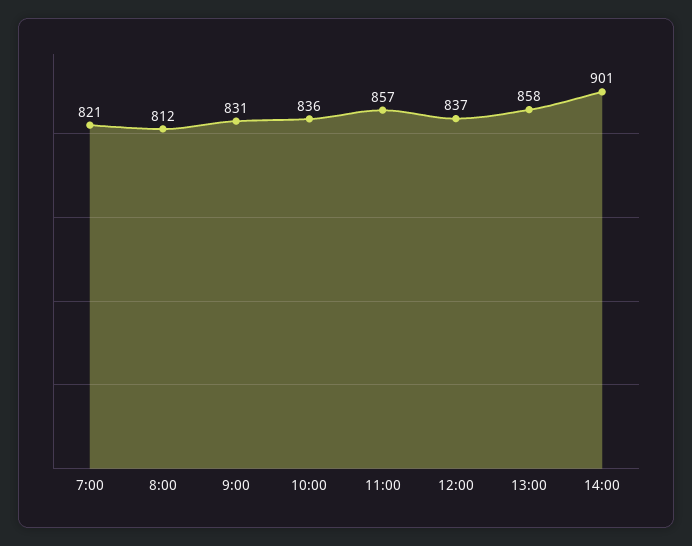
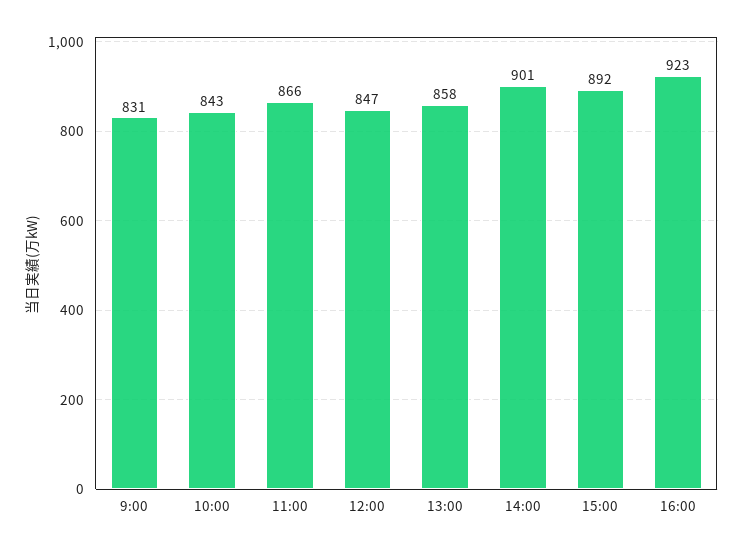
7:00: 821 -> none
8:00: 812 -> none
10:00: 836 -> 843
11:00: 857 -> 866
12:00: 837 -> 847
15:00: none -> 892
16:00: none -> 923

